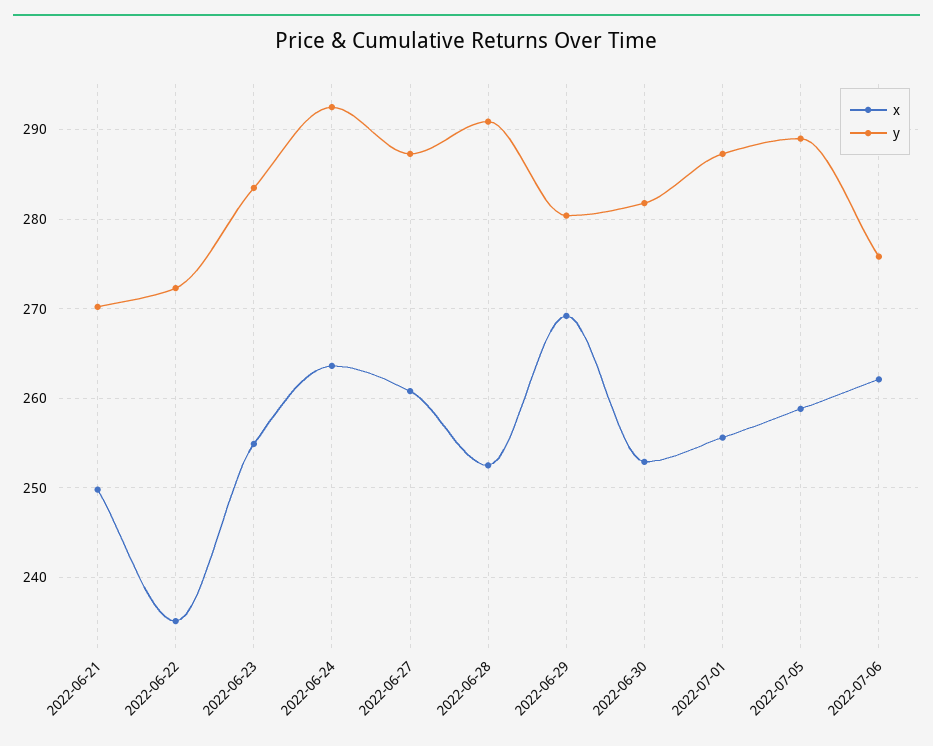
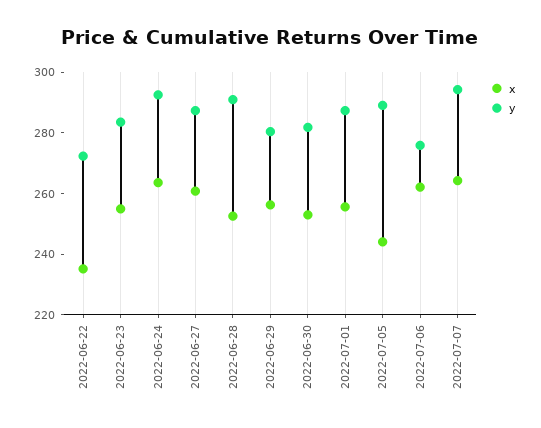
x, 2022-06-21: 250 -> none
y, 2022-06-21: 270 -> none
x, 2022-06-29: 269 -> 255
x, 2022-07-05: 259 -> 245
x, 2022-07-07: none -> 265
y, 2022-07-07: none -> 295

